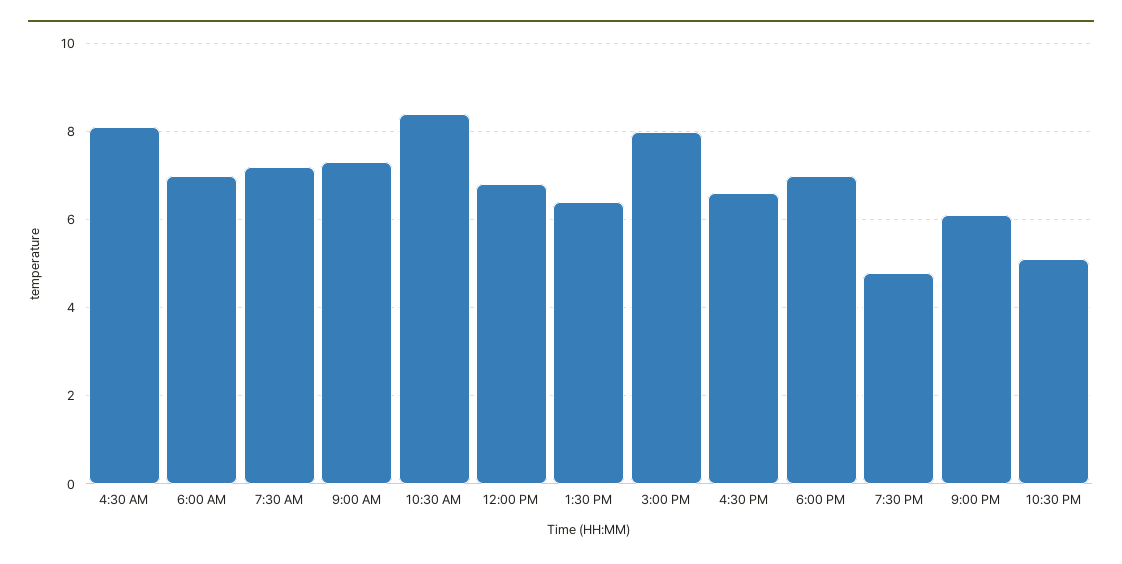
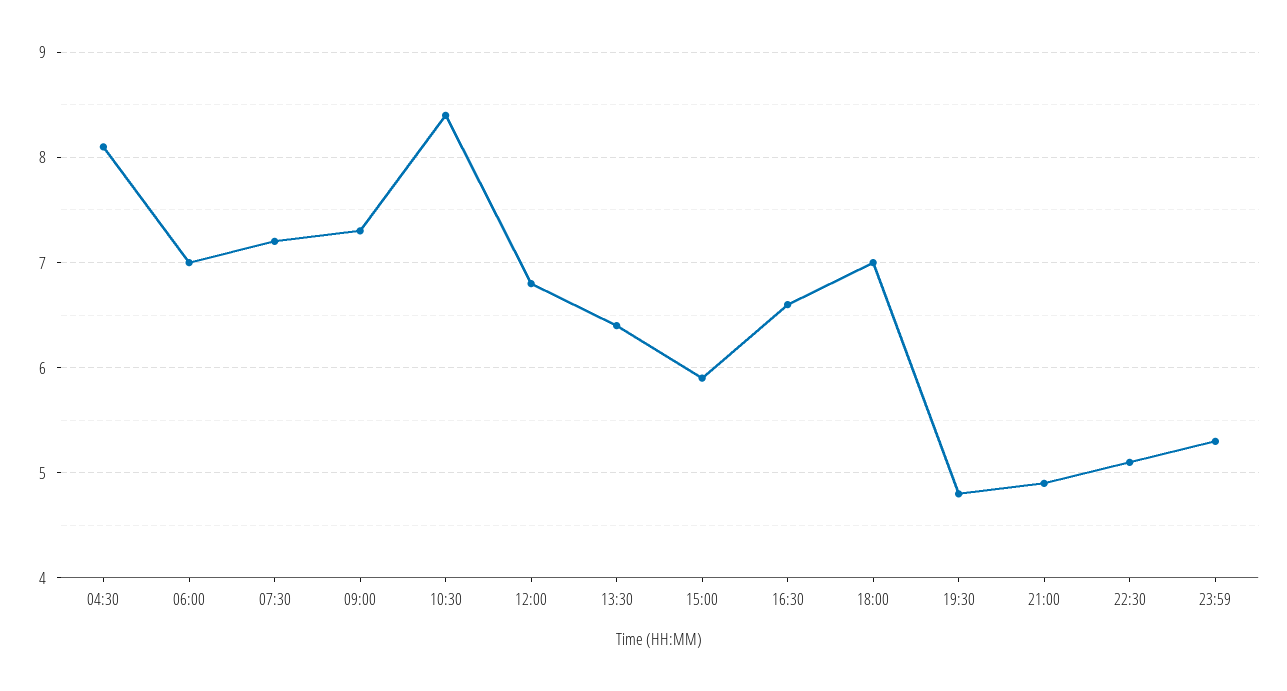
3:00 PM: 8 -> 5.9
9:00 PM: 6 -> 4.9
23:59: none -> 5.3

